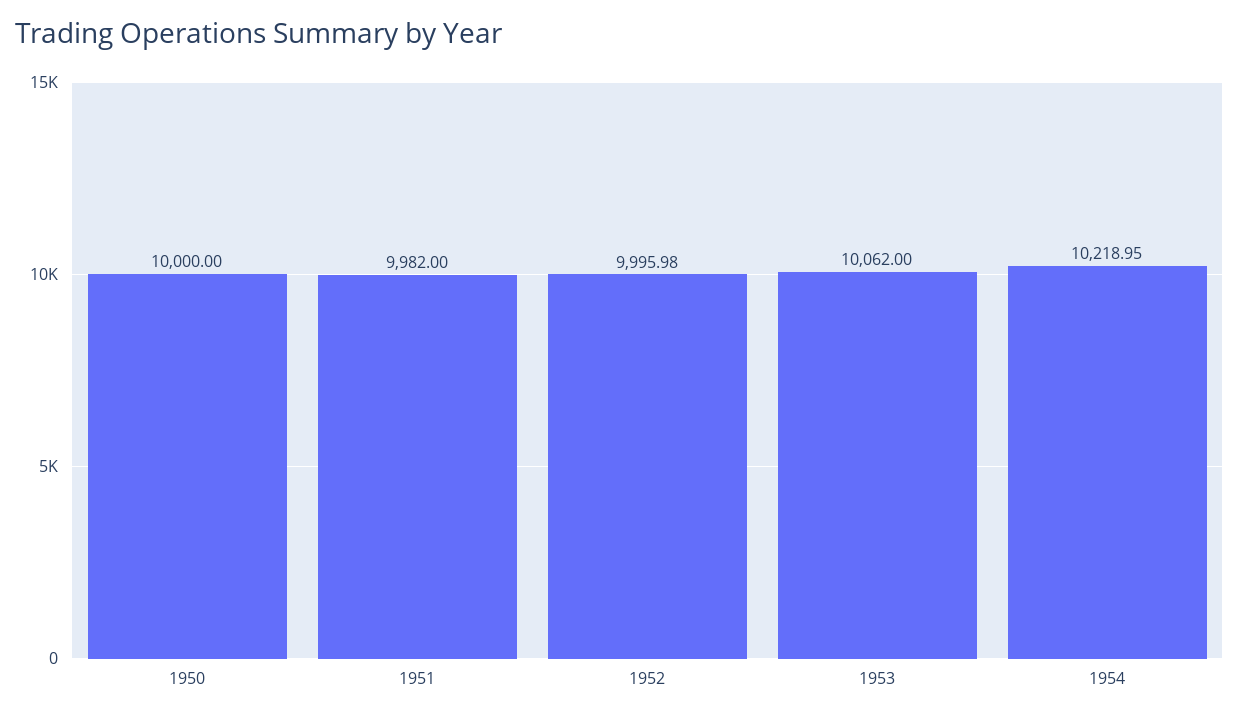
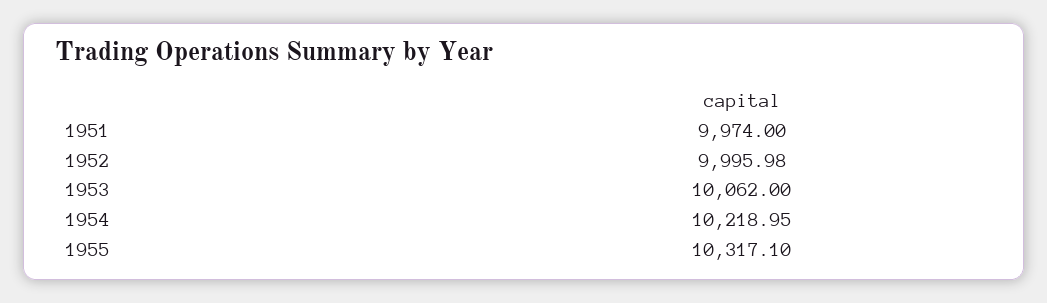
1950: 10000 -> none
1951: 9982 -> 9974
1955: none -> 10317.1

